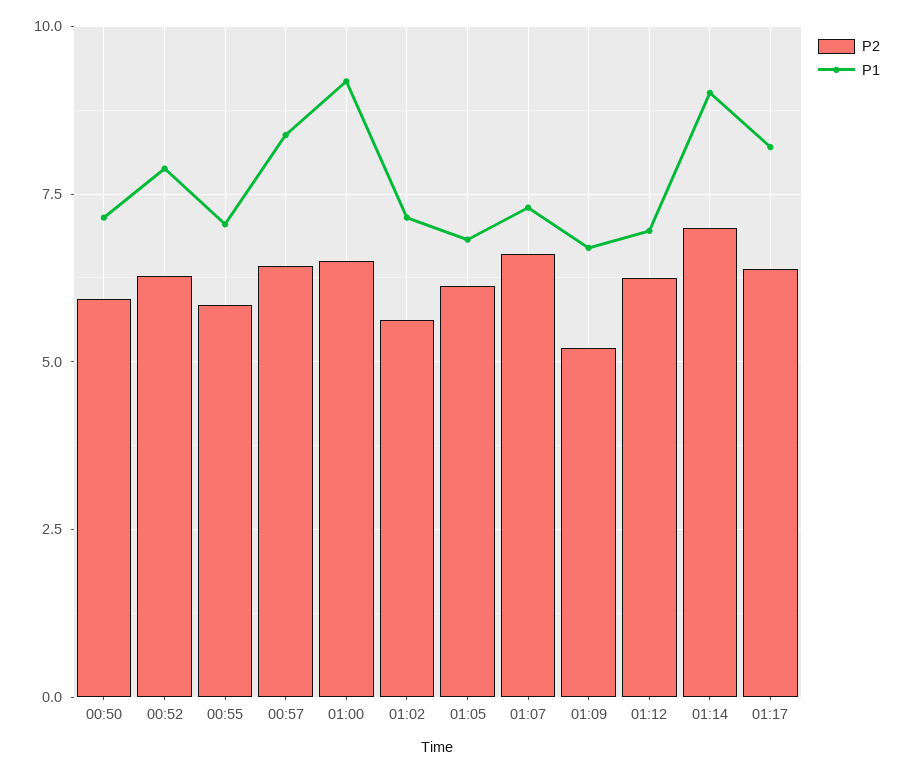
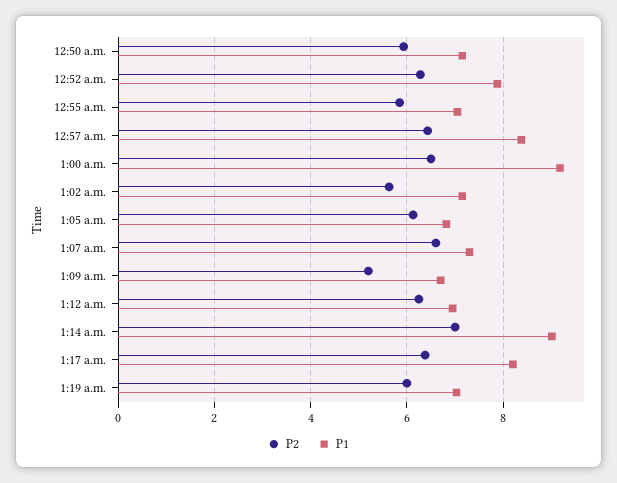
P2, 1:19 a.m.: none -> 6
P1, 1:19 a.m.: none -> 7

